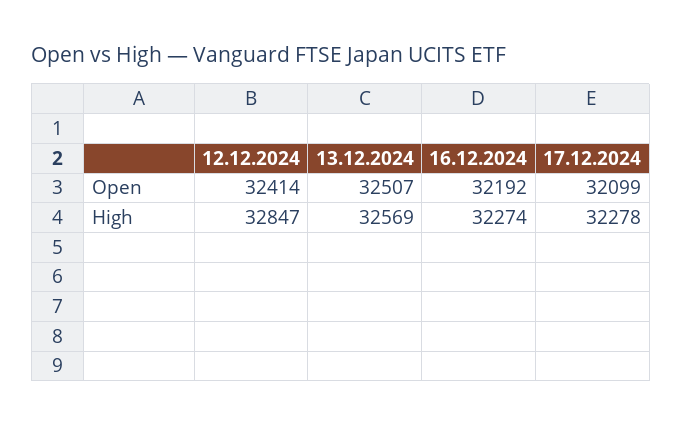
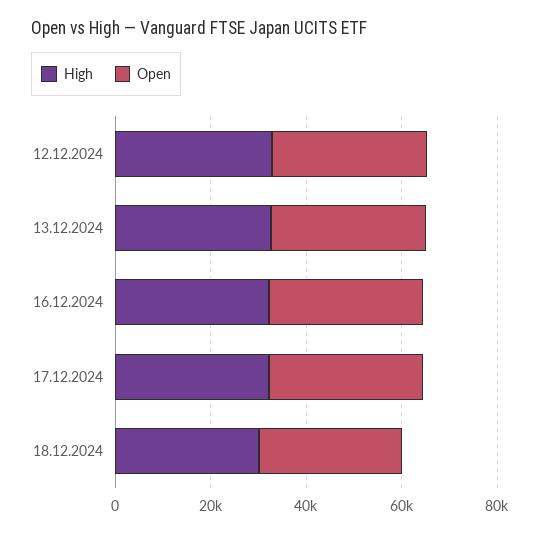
High, 18.12.2024: none -> 30000
Open, 18.12.2024: none -> 30000

